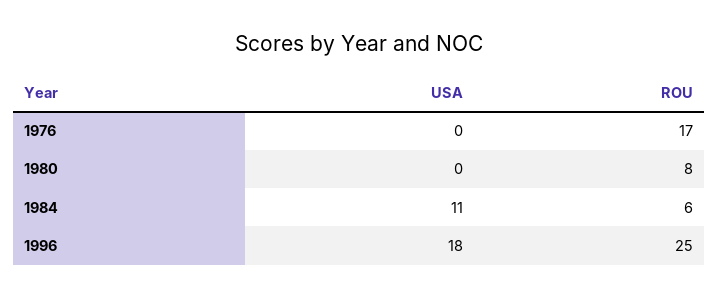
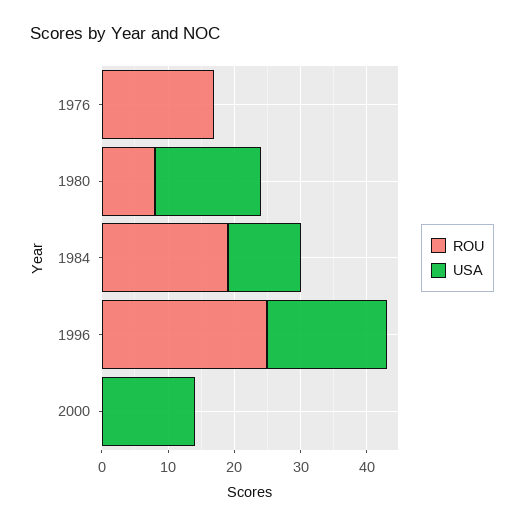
USA, 1980: 0 -> 15
ROU, 1984: 6 -> 20
ROU, 2000: none -> 0
USA, 2000: none -> 15

